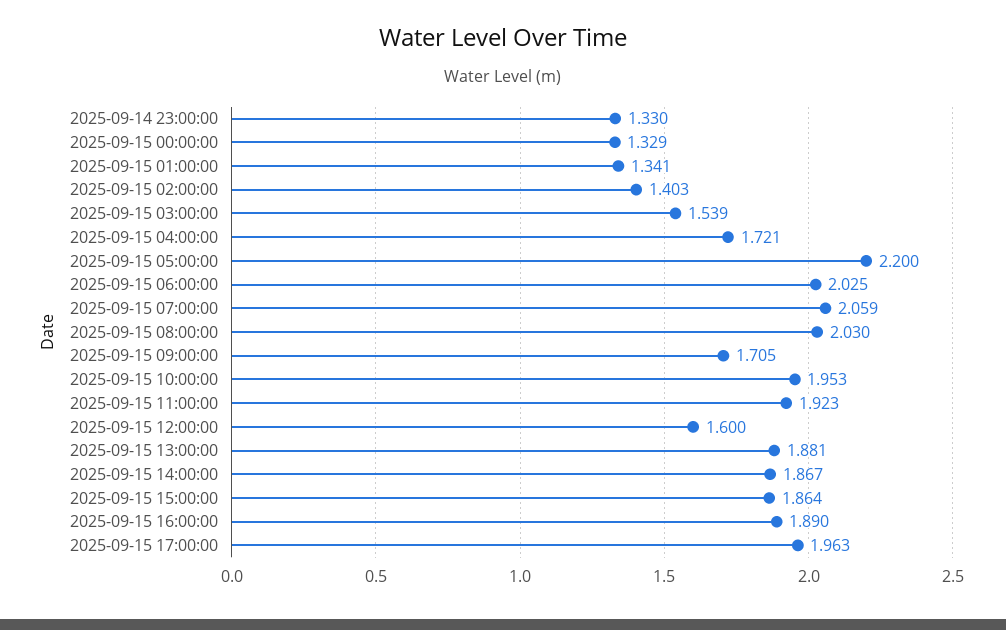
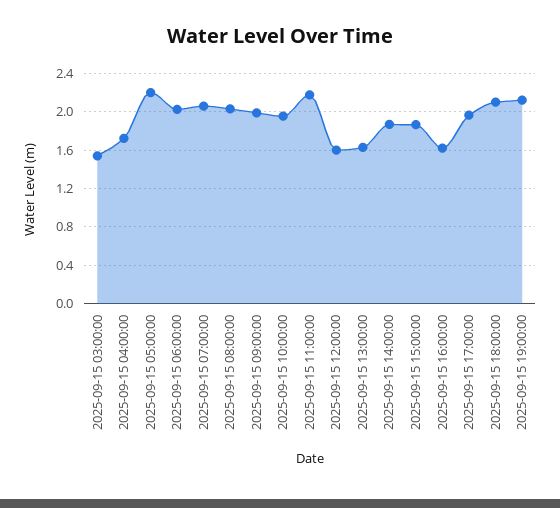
2025-09-14 23:00:00: 1.33 -> none
2025-09-15 00:00:00: 1.329 -> none
2025-09-15 01:00:00: 1.341 -> none
2025-09-15 02:00:00: 1.403 -> none
2025-09-15 09:00:00: 1.705 -> 2
2025-09-15 11:00:00: 1.923 -> 2.2
2025-09-15 13:00:00: 1.881 -> 1.6
2025-09-15 16:00:00: 1.89 -> 1.6
2025-09-15 18:00:00: none -> 2.1
2025-09-15 19:00:00: none -> 2.1

